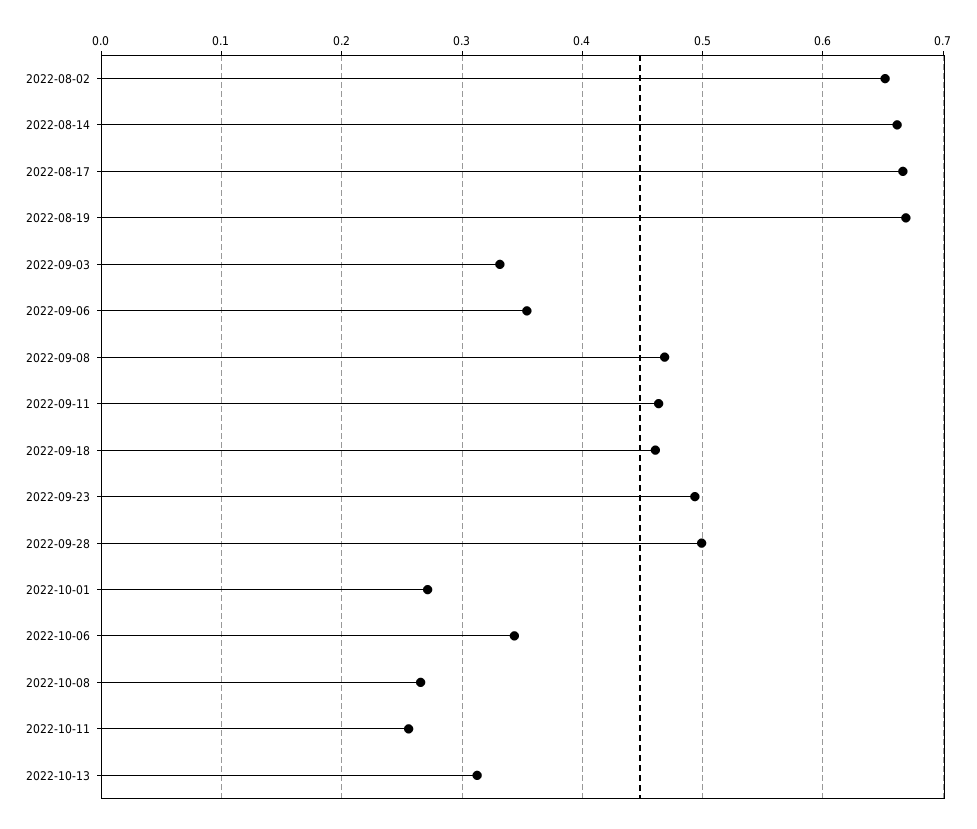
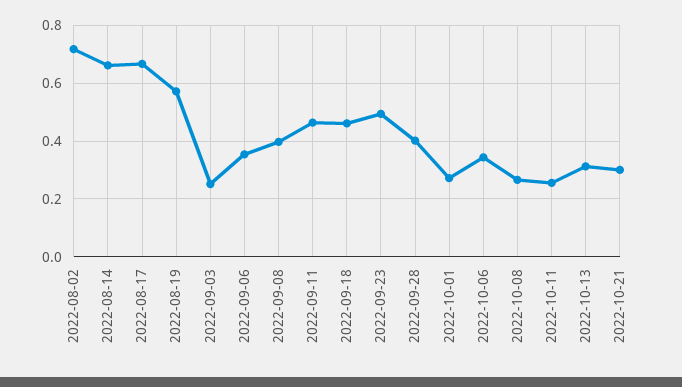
2022-08-02: 0.65 -> 0.725
2022-08-19: 0.67 -> 0.575
2022-09-03: 0.33 -> 0.25
2022-09-08: 0.47 -> 0.4
2022-09-28: 0.5 -> 0.4
2022-10-21: none -> 0.3

